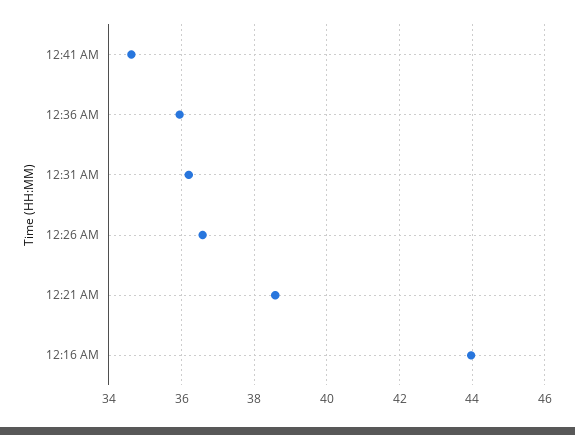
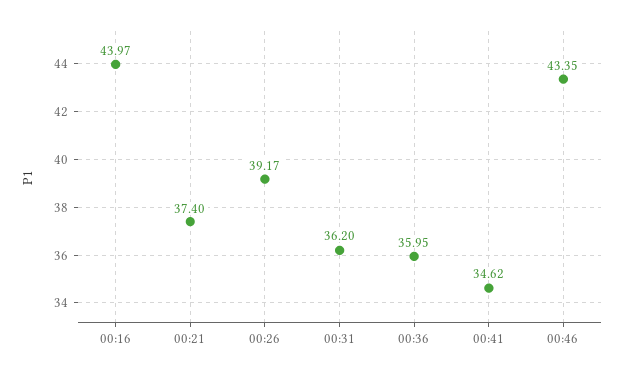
12:26 AM: 36.6 -> 39.17
12:21 AM: 38.6 -> 37.4
00:46: none -> 43.35

